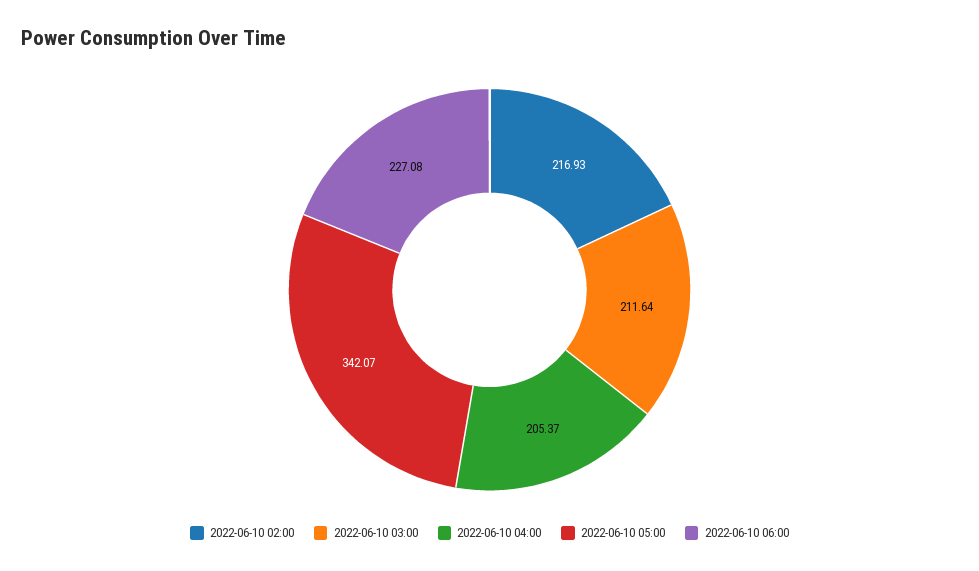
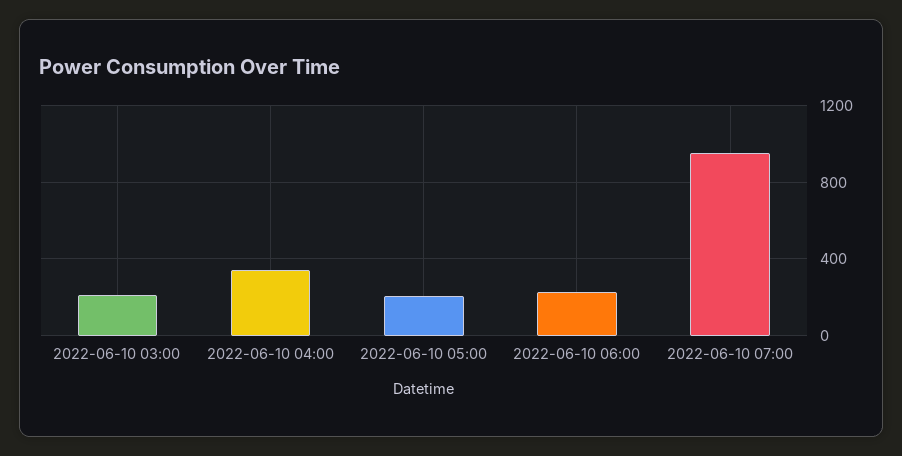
2022-06-10 02:00: 216.93 -> none
2022-06-10 04:00: 205.37 -> 350
2022-06-10 05:00: 342.07 -> 200
2022-06-10 07:00: none -> 950

